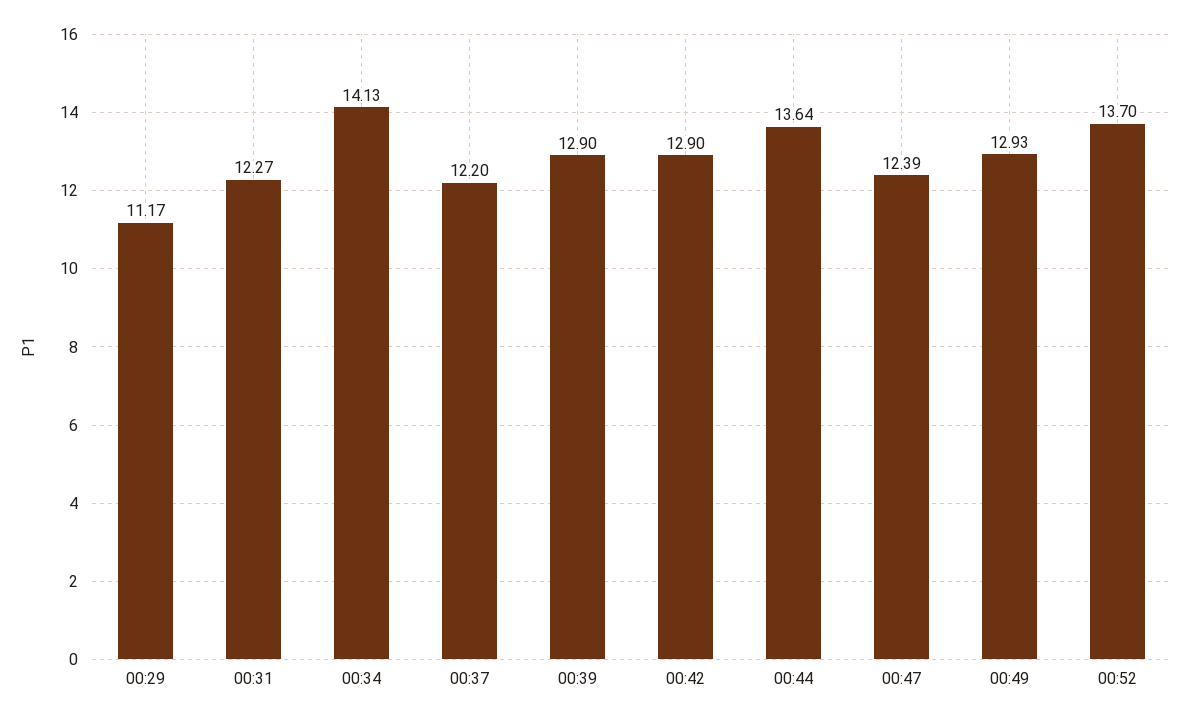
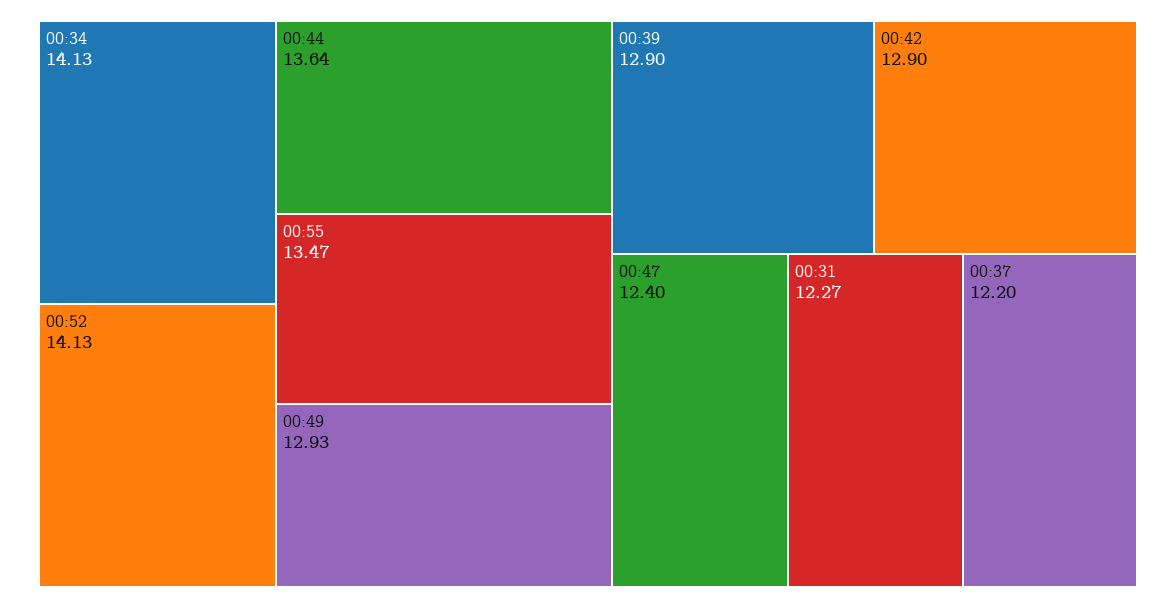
00:29: 11.17 -> none
00:47: 12.39 -> 12.4
00:52: 13.7 -> 14.13
00:55: none -> 13.47

